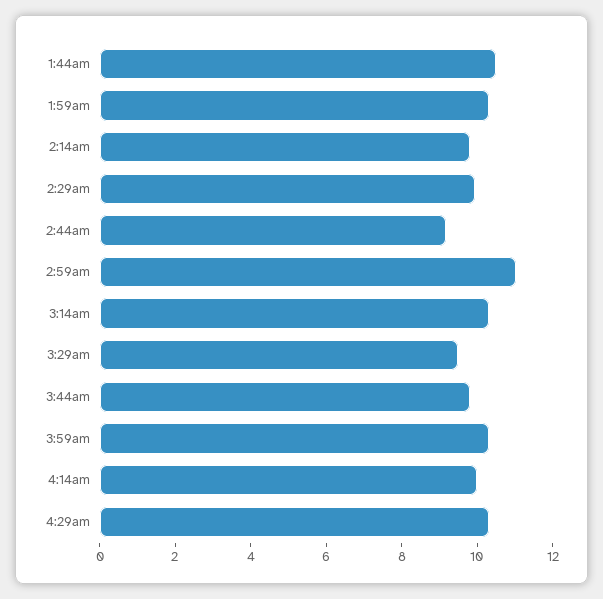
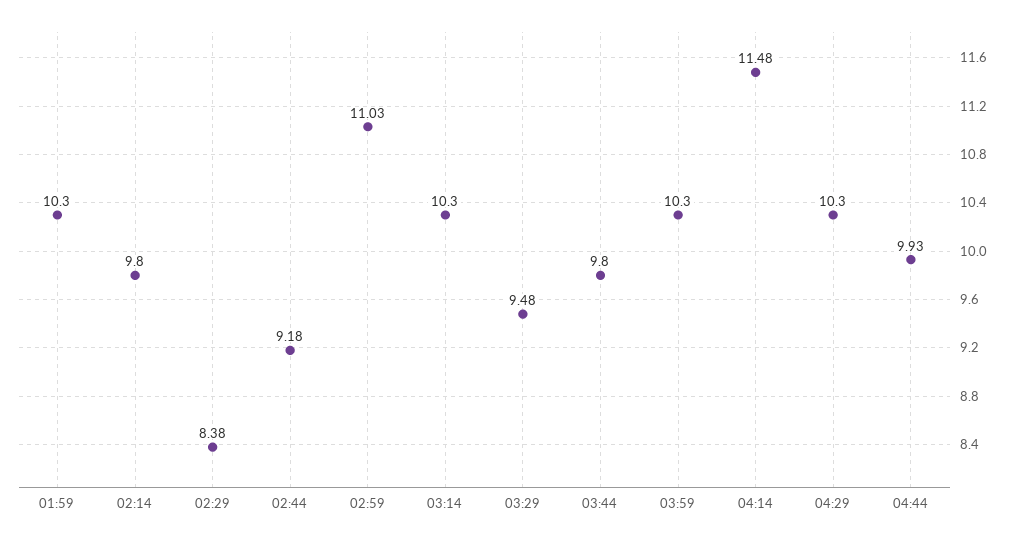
1:44am: 10.5 -> none
2:29am: 10 -> 8.38
4:14am: 10 -> 11.48
04:44: none -> 9.93

